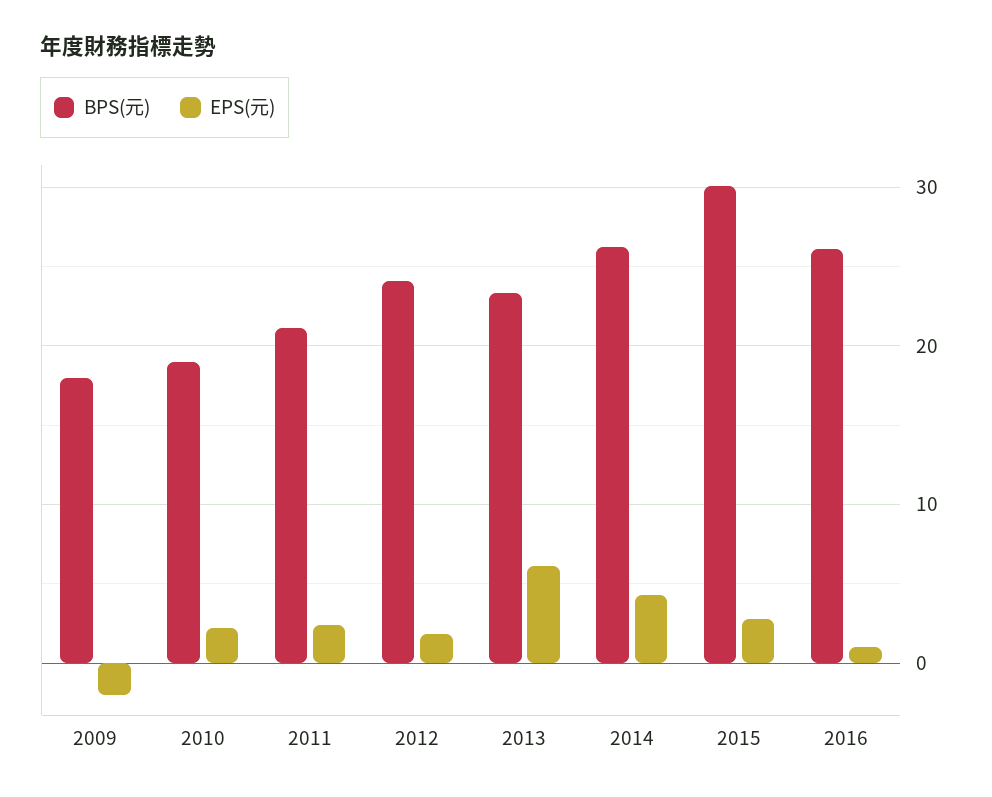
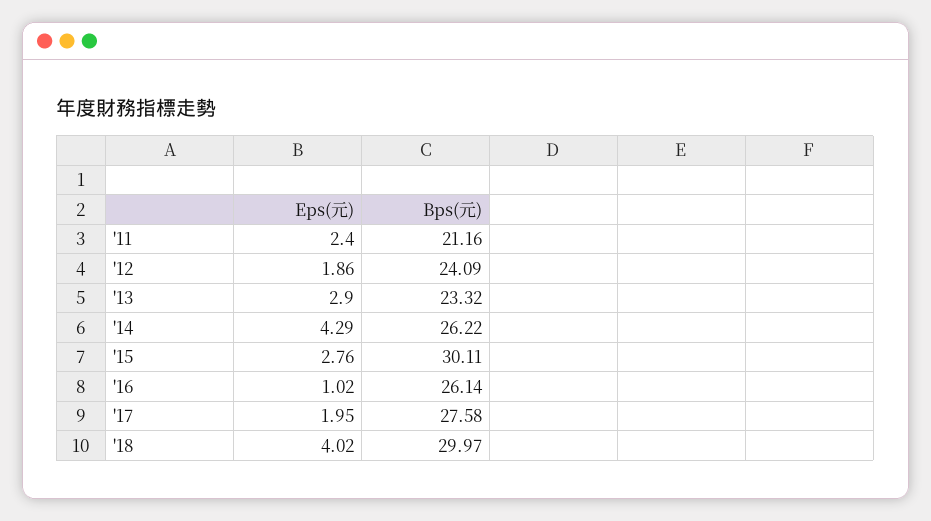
BPS(元), 2009: 18 -> none
EPS(元), 2009: -2 -> none
BPS(元), 2010: 19 -> none
EPS(元), 2010: 2 -> none
EPS(元), 2013: 6 -> 2.9
EPS(元), '17: none -> 1.95
BPS(元), '17: none -> 27.58
EPS(元), '18: none -> 4.02
BPS(元), '18: none -> 29.97

